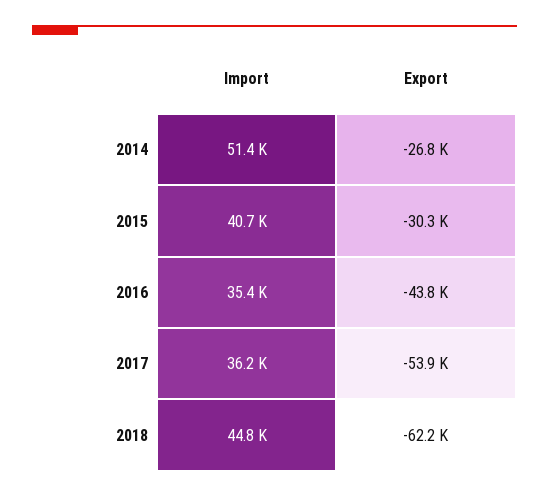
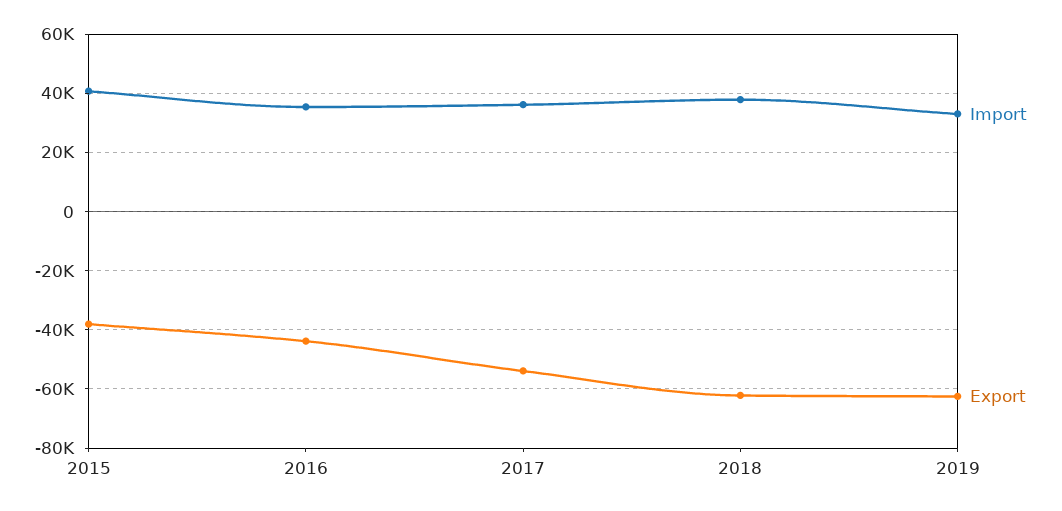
Import, 2014: 51400 -> none
Export, 2014: -26800 -> none
Export, 2015: -30300 -> -37500
Import, 2018: 44800 -> 37500
Import, 2019: none -> 32500
Export, 2019: none -> -62500

